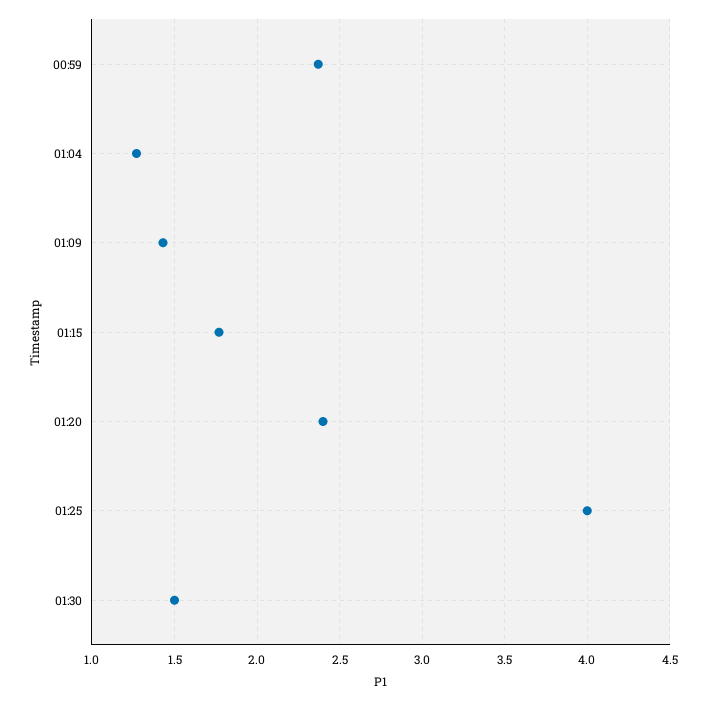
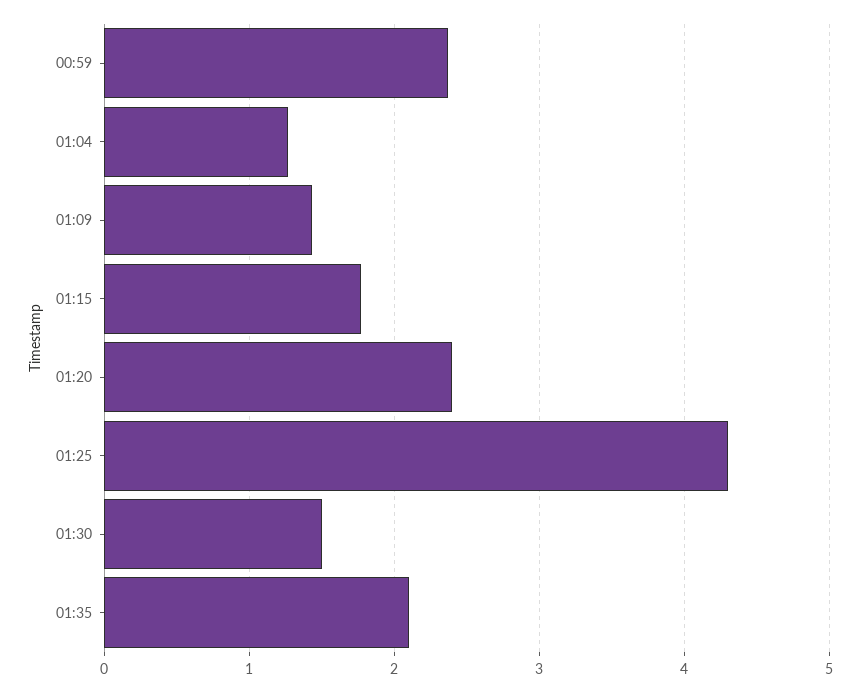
01:25: 4 -> 4.3
01:35: none -> 2.1

